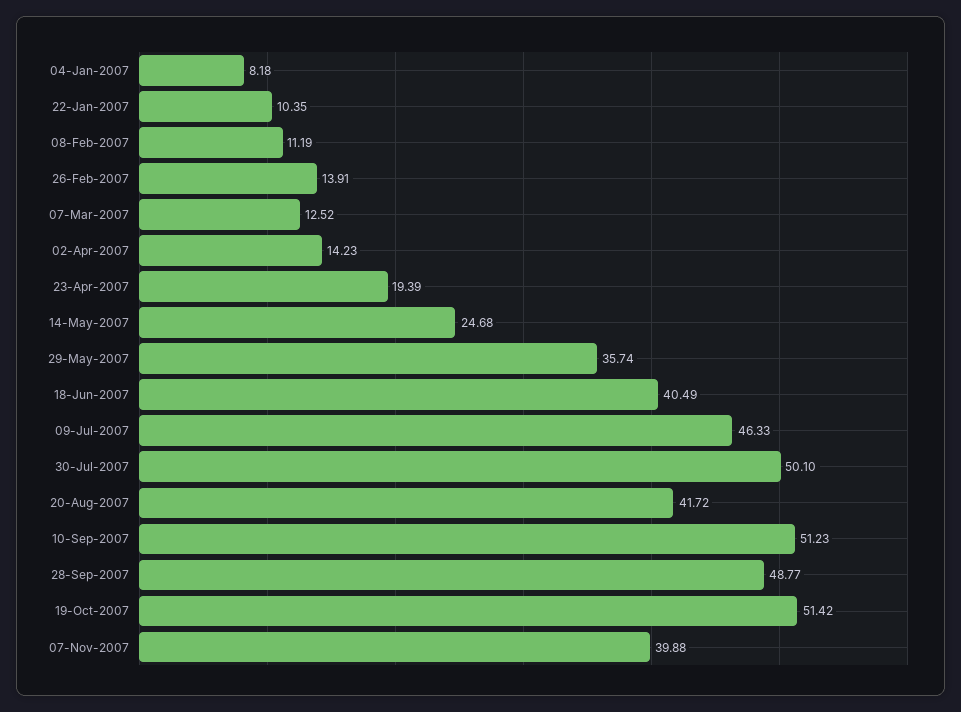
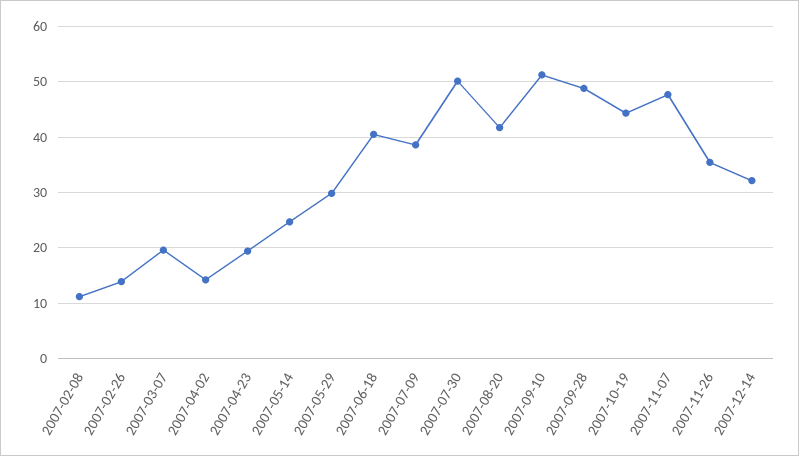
04-Jan-2007: 8.18 -> none
22-Jan-2007: 10.35 -> none
07-Mar-2007: 12.52 -> 20
29-May-2007: 35.74 -> 30
09-Jul-2007: 46.33 -> 38
19-Oct-2007: 51.42 -> 44
07-Nov-2007: 39.88 -> 48
2007-11-26: none -> 36
2007-12-14: none -> 32

